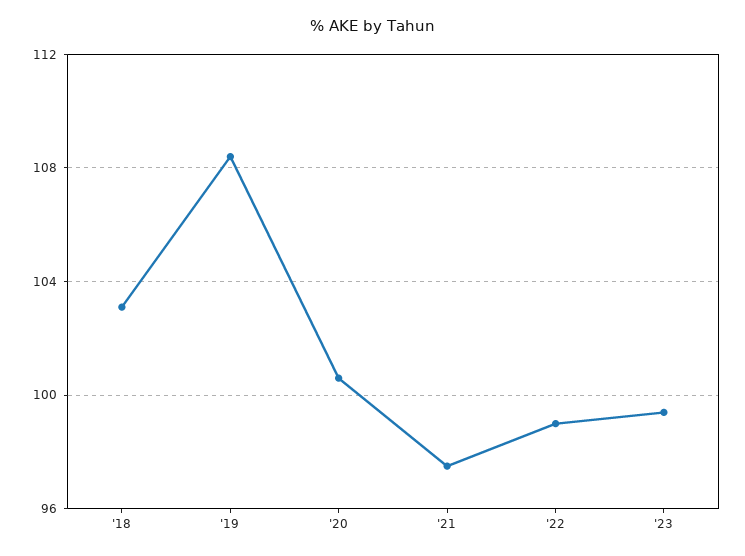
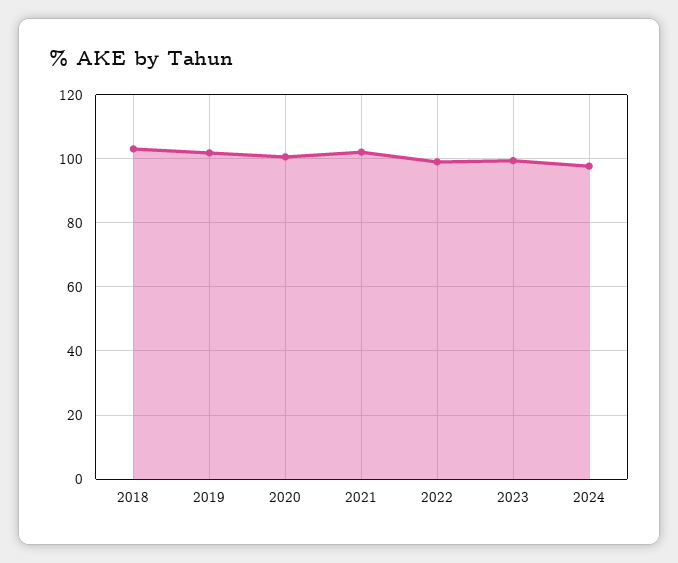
'19: 108.5 -> 102
'21: 97.5 -> 102
2024: none -> 98

